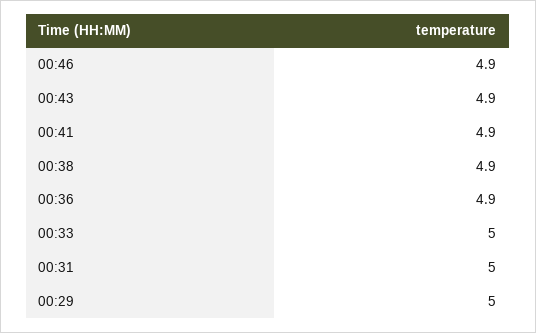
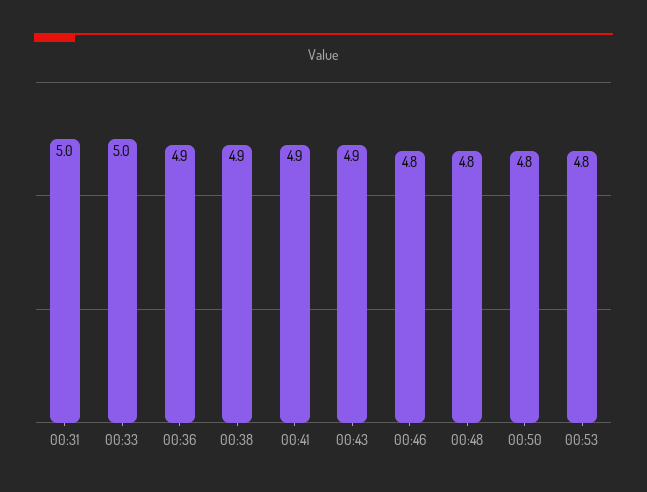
00:46: 4.9 -> 4.8
00:29: 5 -> none
00:48: none -> 4.8
00:50: none -> 4.8
00:53: none -> 4.8

